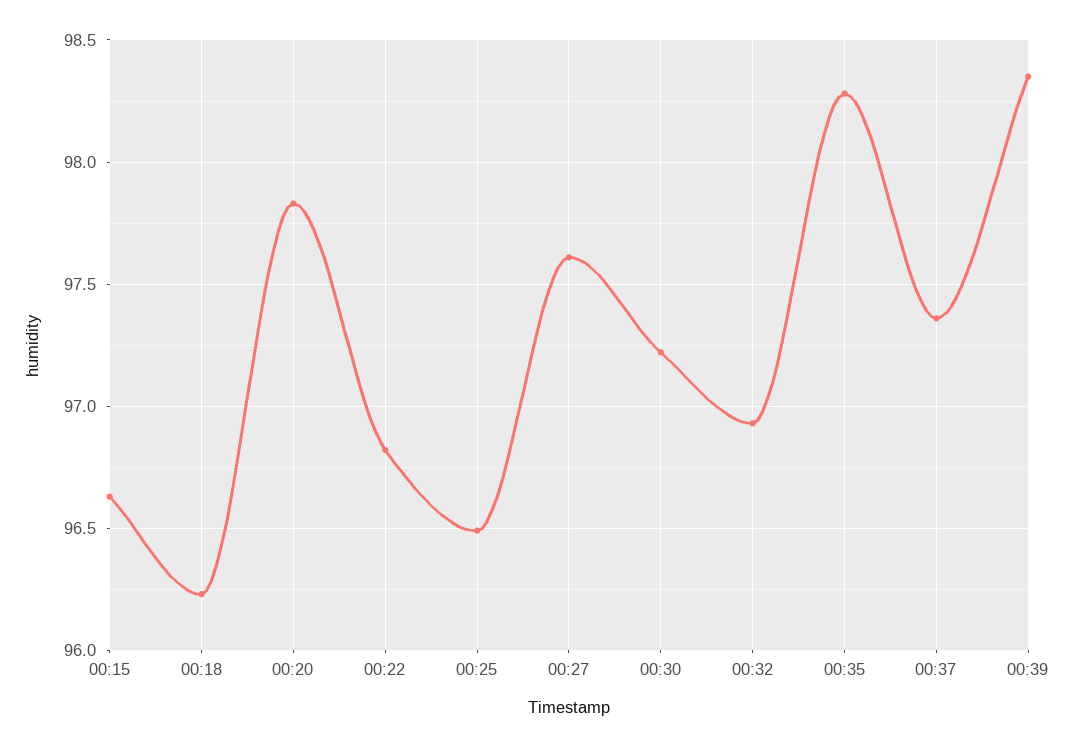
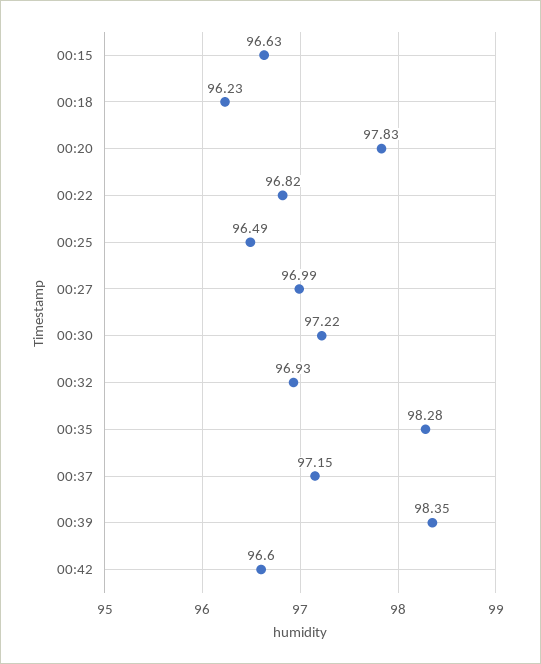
00:27: 97.6 -> 96.99
00:37: 97.35 -> 97.15
00:42: none -> 96.6

